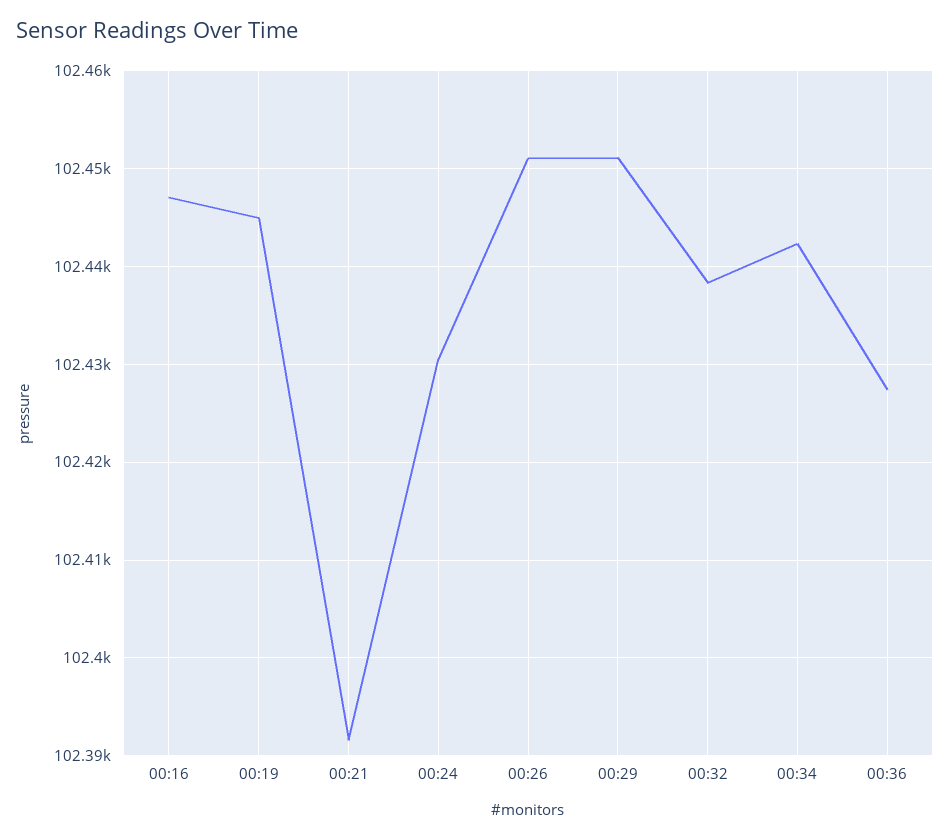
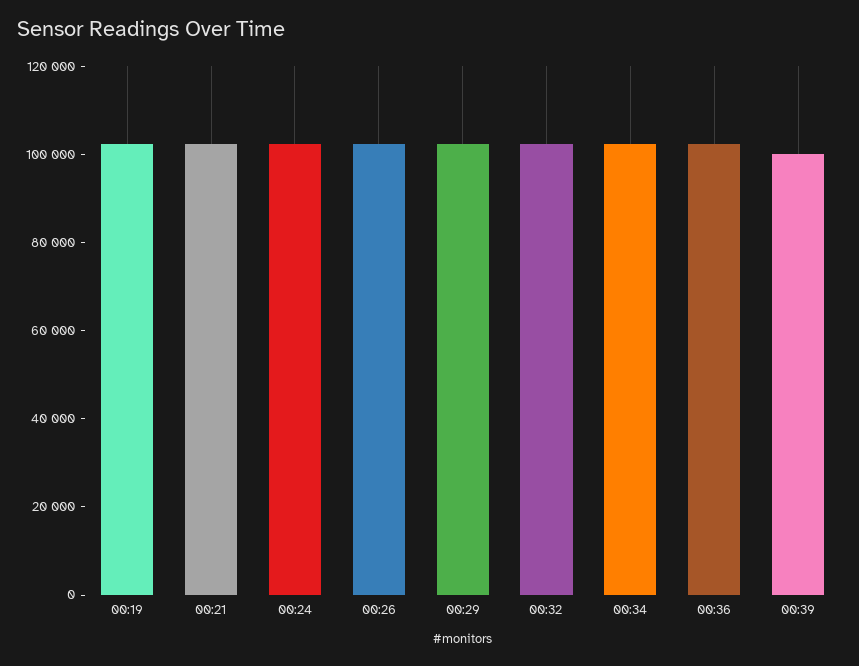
00:16: 102447 -> none
00:39: none -> 100000

